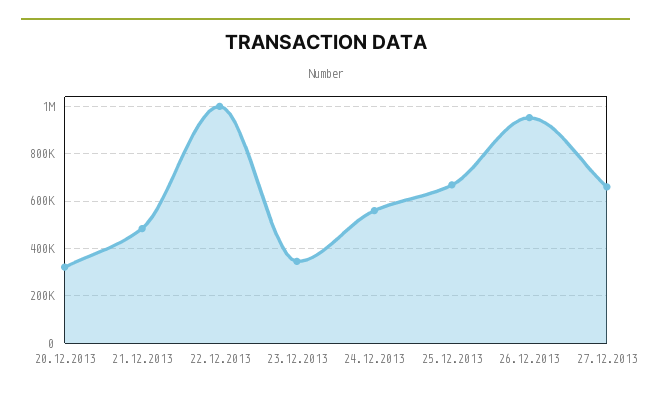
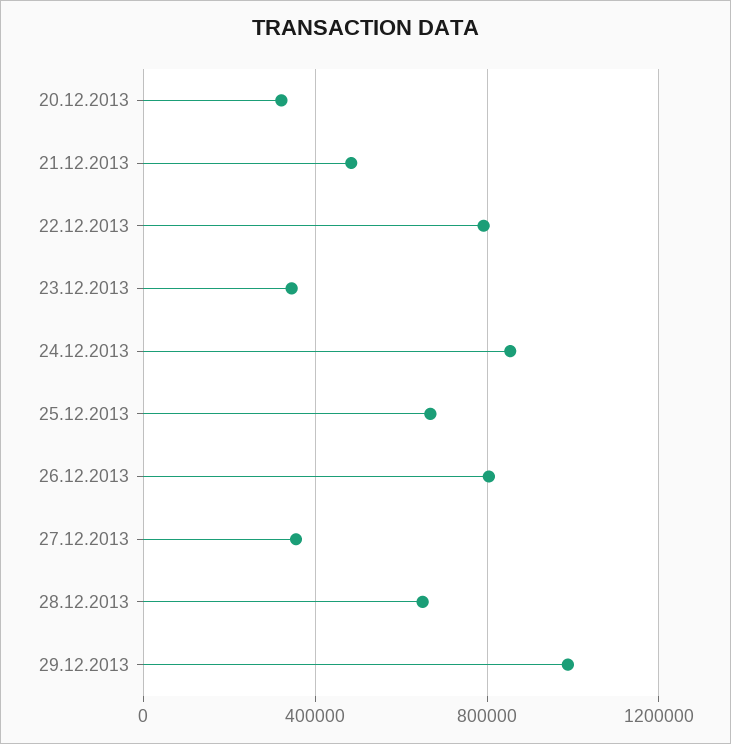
22.12.2013: 1000000 -> 800000
24.12.2013: 550000 -> 850000
26.12.2013: 950000 -> 800000
27.12.2013: 650000 -> 350000
28.12.2013: none -> 650000
29.12.2013: none -> 1000000

